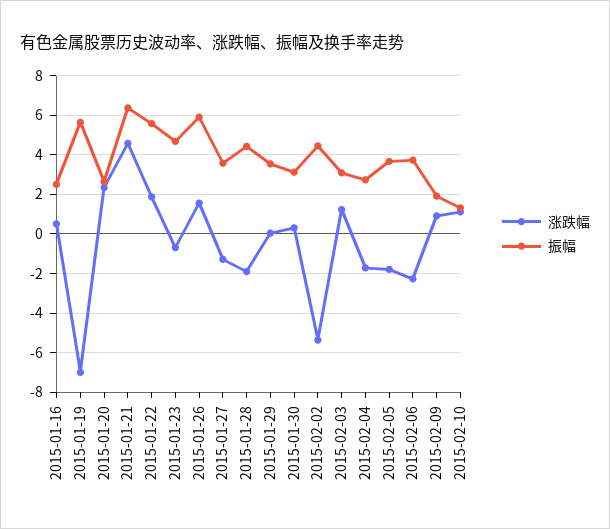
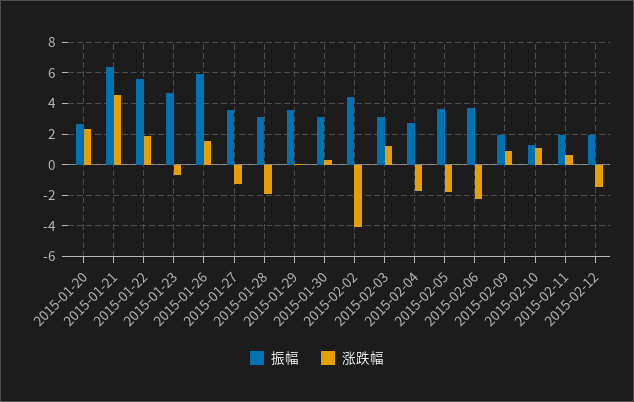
涨跌幅, 2015-01-16: 0.5 -> none
振幅, 2015-01-16: 2.5 -> none
涨跌幅, 2015-01-19: -7 -> none
振幅, 2015-01-19: 5.5 -> none
振幅, 2015-01-28: 4.5 -> 3
涨跌幅, 2015-02-02: -5.5 -> -4
振幅, 2015-02-11: none -> 2
涨跌幅, 2015-02-11: none -> 0.5
振幅, 2015-02-12: none -> 2
涨跌幅, 2015-02-12: none -> -1.5

